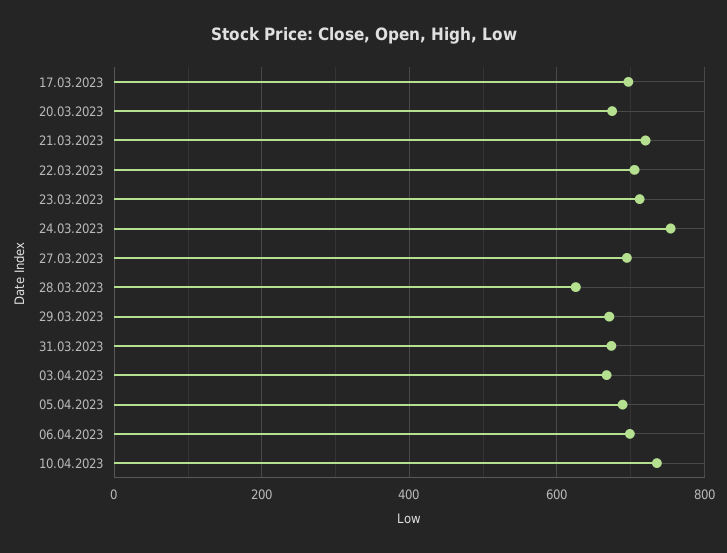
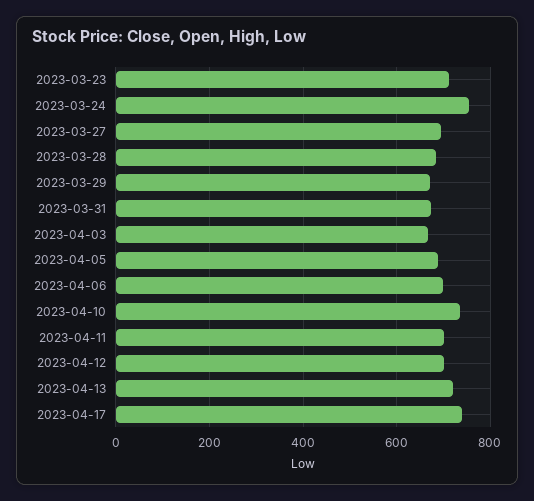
17.03.2023: 700 -> none
20.03.2023: 680 -> none
21.03.2023: 720 -> none
22.03.2023: 700 -> none
28.03.2023: 620 -> 680
2023-04-11: none -> 700
2023-04-12: none -> 700
2023-04-13: none -> 720
2023-04-17: none -> 740

